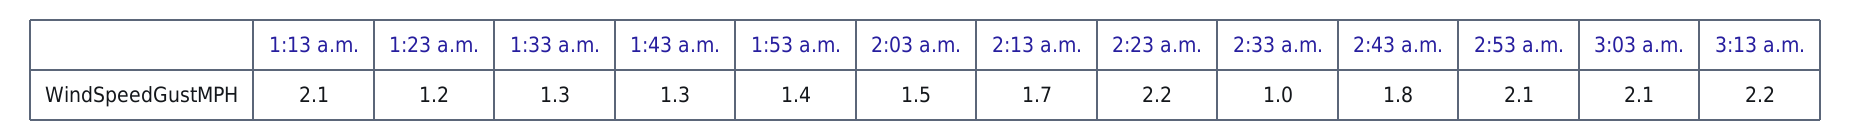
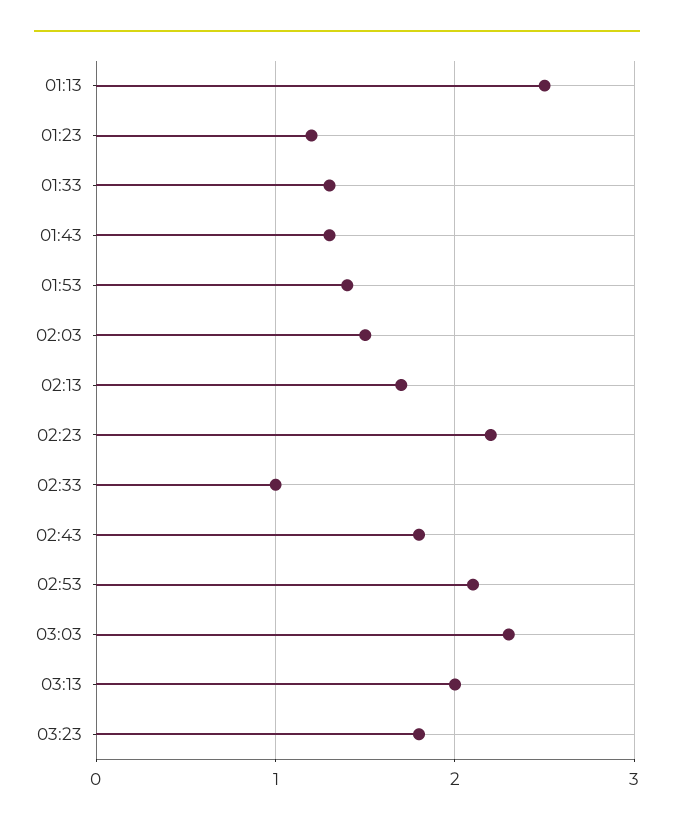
1:13 a.m.: 2.1 -> 2.5
3:03 a.m.: 2.1 -> 2.3
3:13 a.m.: 2.2 -> 2
03:23: none -> 1.8

